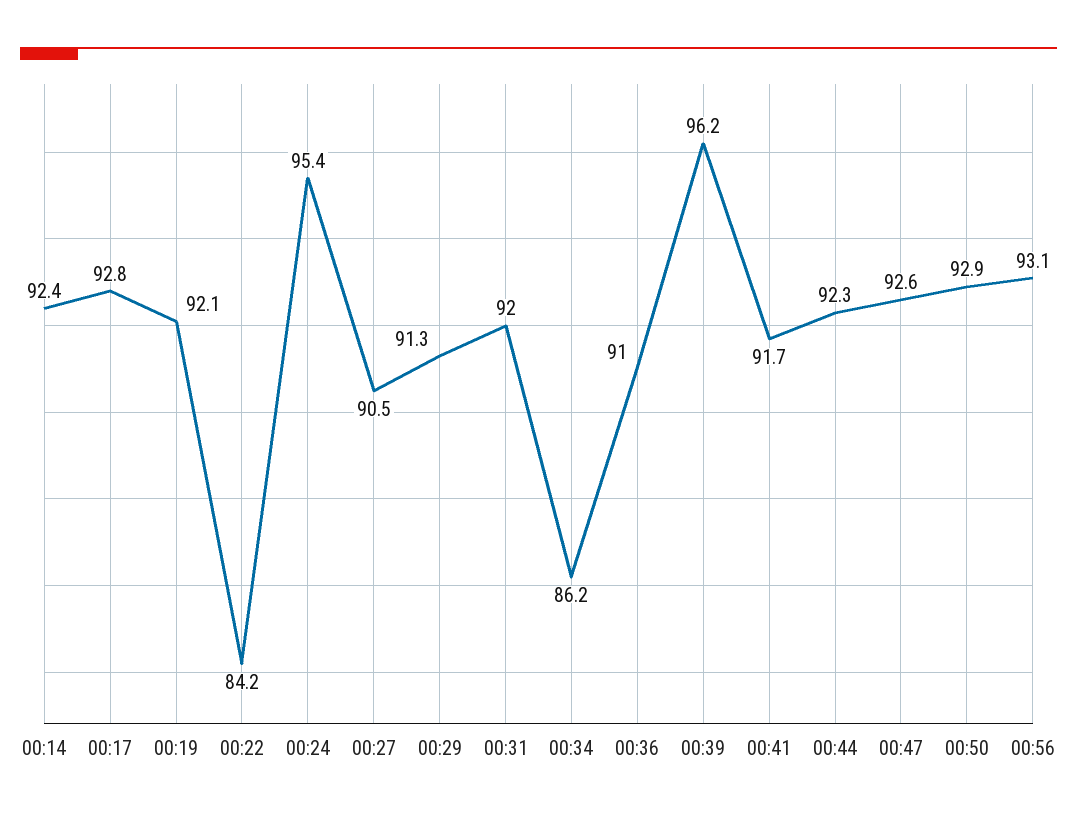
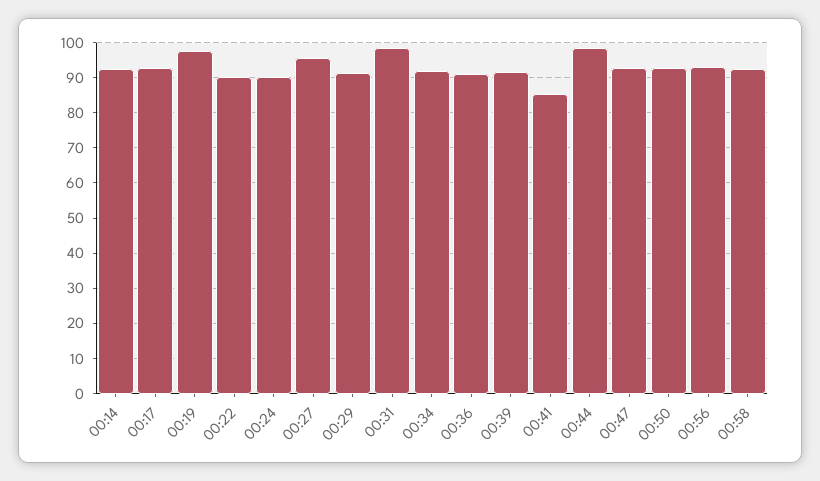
00:19: 92.1 -> 98
00:22: 84.2 -> 90
00:24: 95.4 -> 90
00:27: 90.5 -> 96
00:31: 92 -> 98
00:34: 86.2 -> 92
00:39: 96.2 -> 92
00:41: 91.7 -> 86
00:44: 92.3 -> 98
00:58: none -> 92

